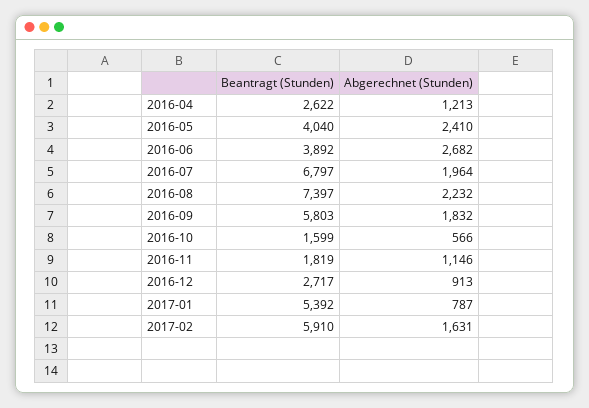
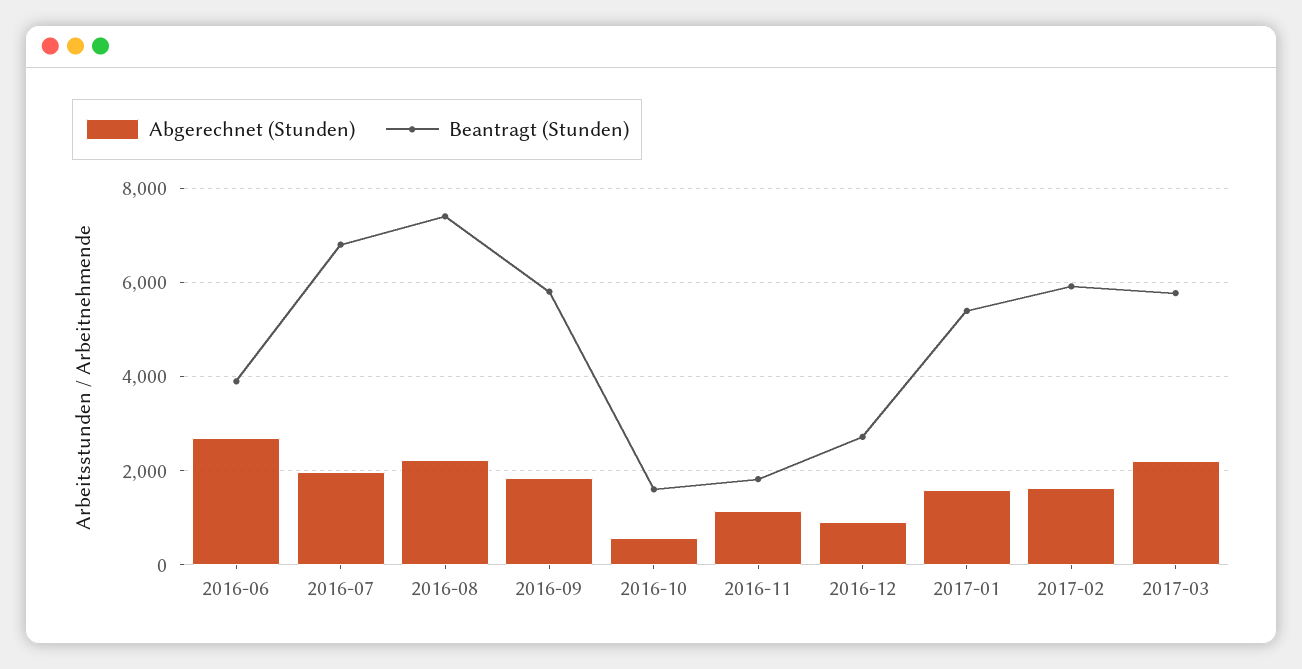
Beantragt (Stunden), 2016-04: 2622 -> none
Abgerechnet (Stunden), 2016-04: 1213 -> none
Beantragt (Stunden), 2016-05: 4040 -> none
Abgerechnet (Stunden), 2016-05: 2410 -> none
Abgerechnet (Stunden), 2017-01: 787 -> 1600
Abgerechnet (Stunden), 2017-03: none -> 2200
Beantragt (Stunden), 2017-03: none -> 5800

